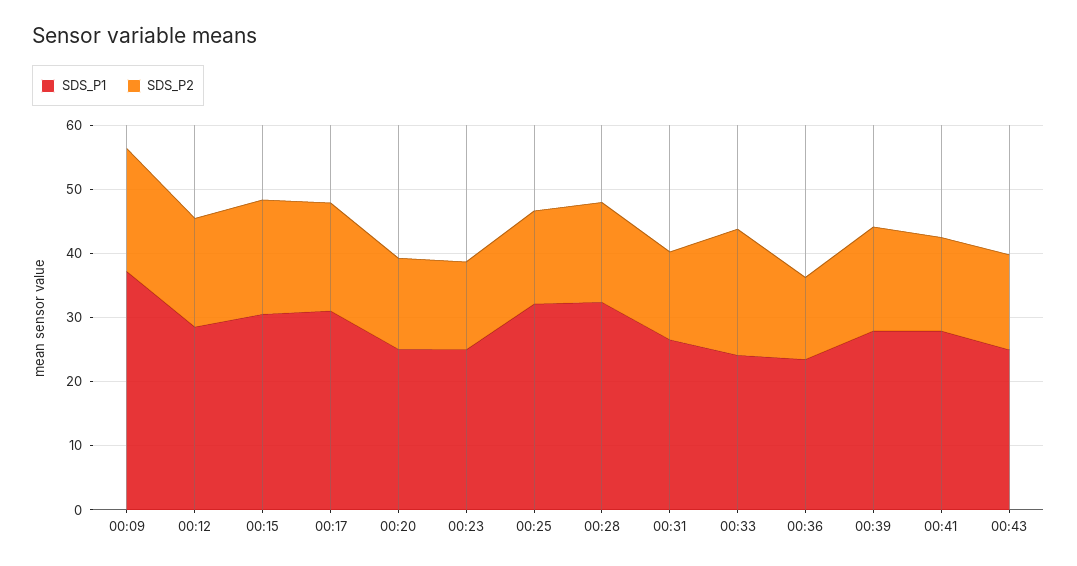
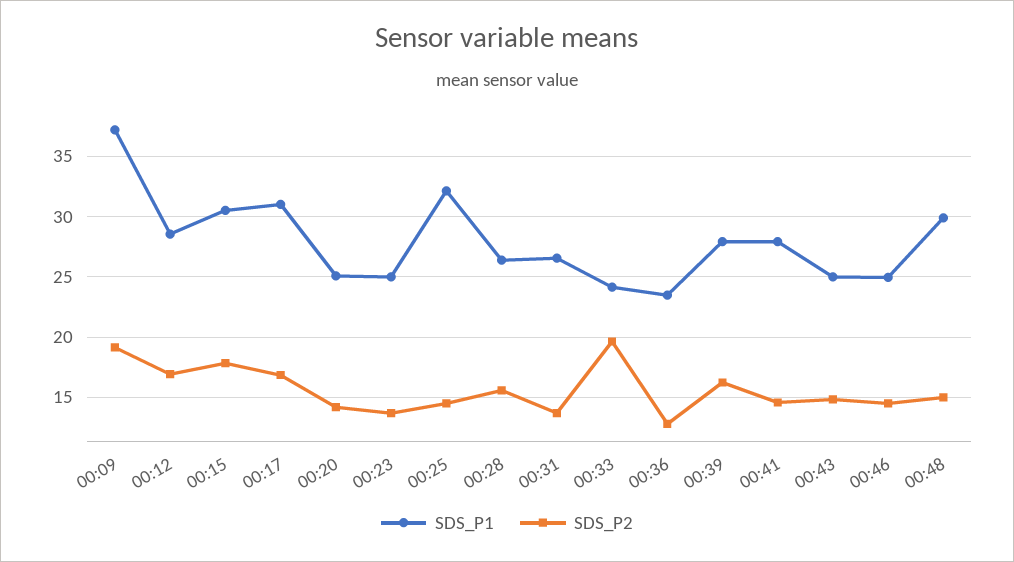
SDS_P1, 00:28: 32 -> 26.5
SDS_P1, 00:46: none -> 25
SDS_P2, 00:46: none -> 14.5
SDS_P1, 00:48: none -> 30
SDS_P2, 00:48: none -> 15

